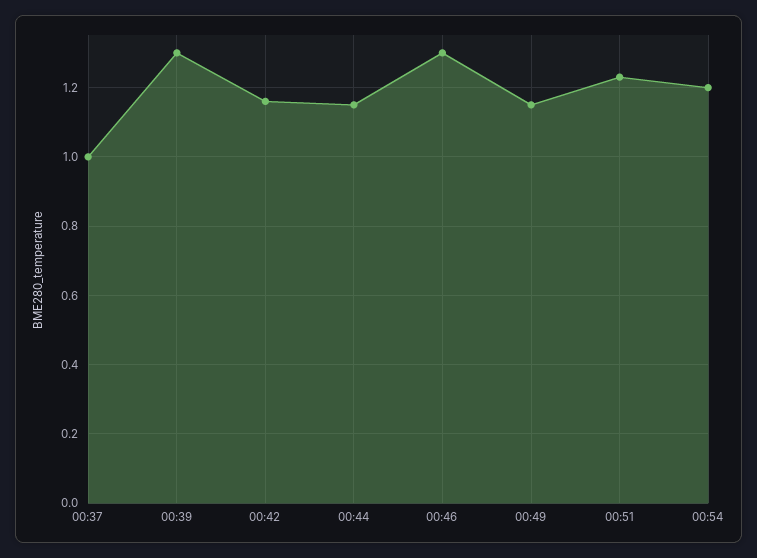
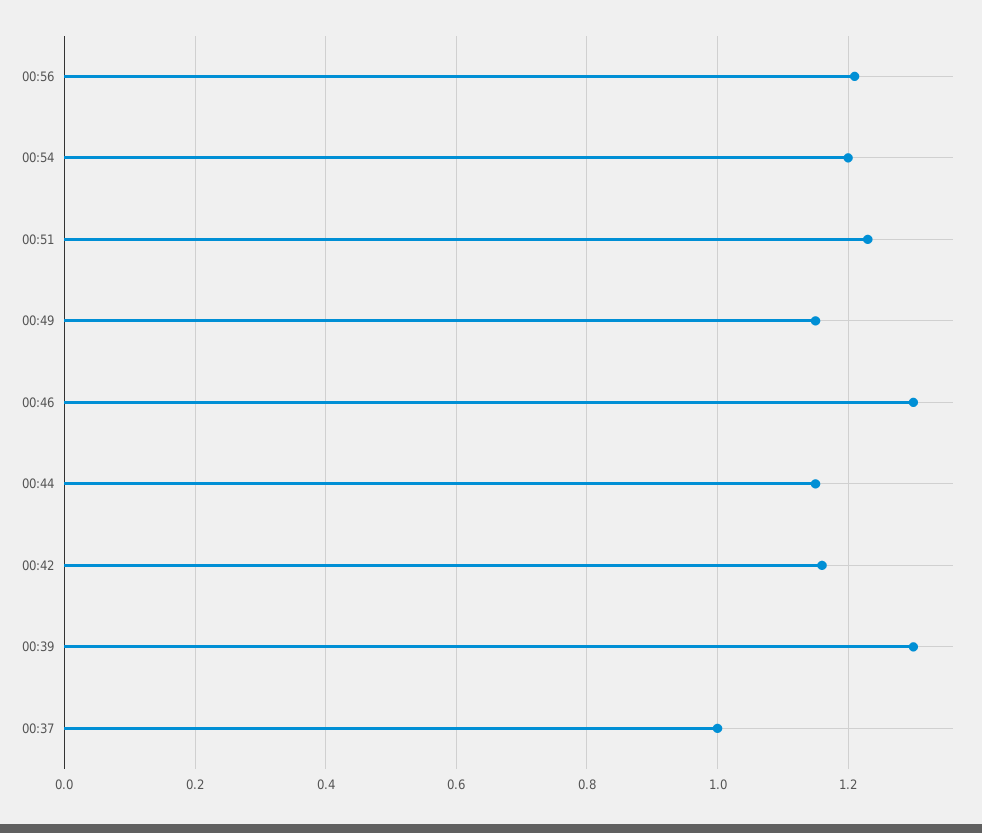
00:56: none -> 1.2

